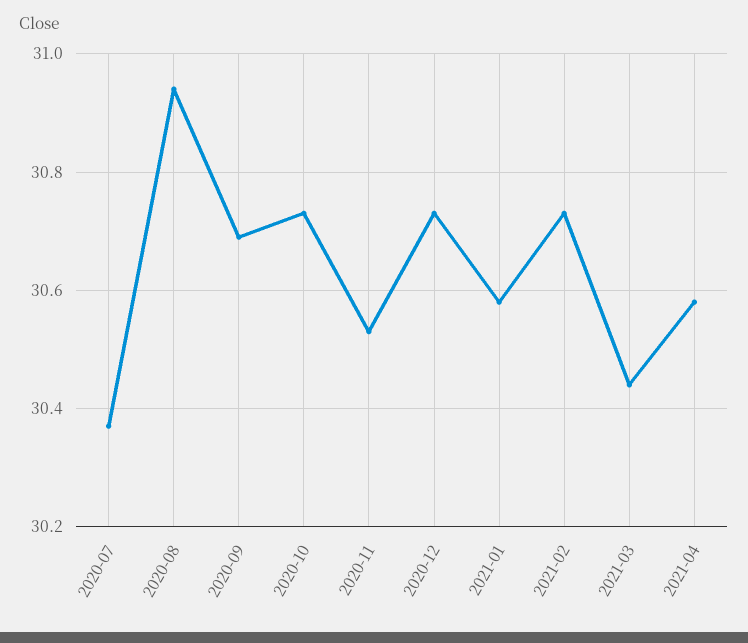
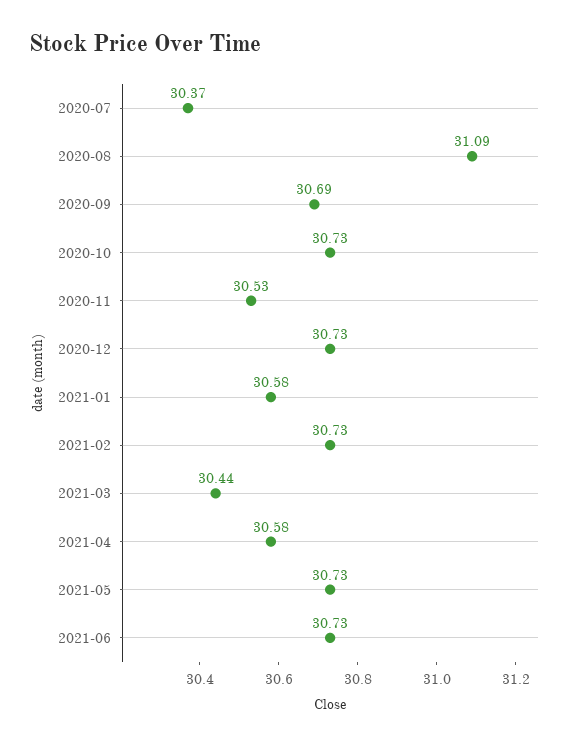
2020-08: 30.95 -> 31.09
2021-05: none -> 30.73
2021-06: none -> 30.73

